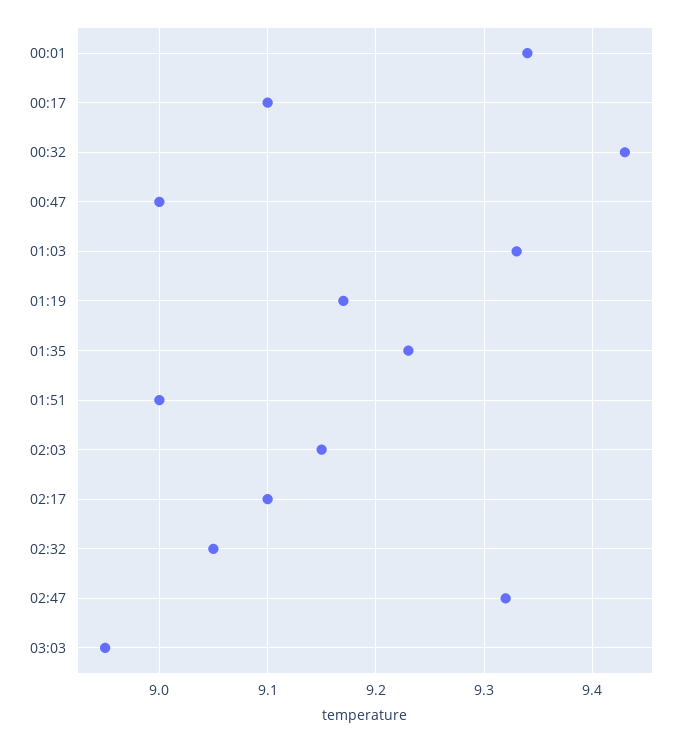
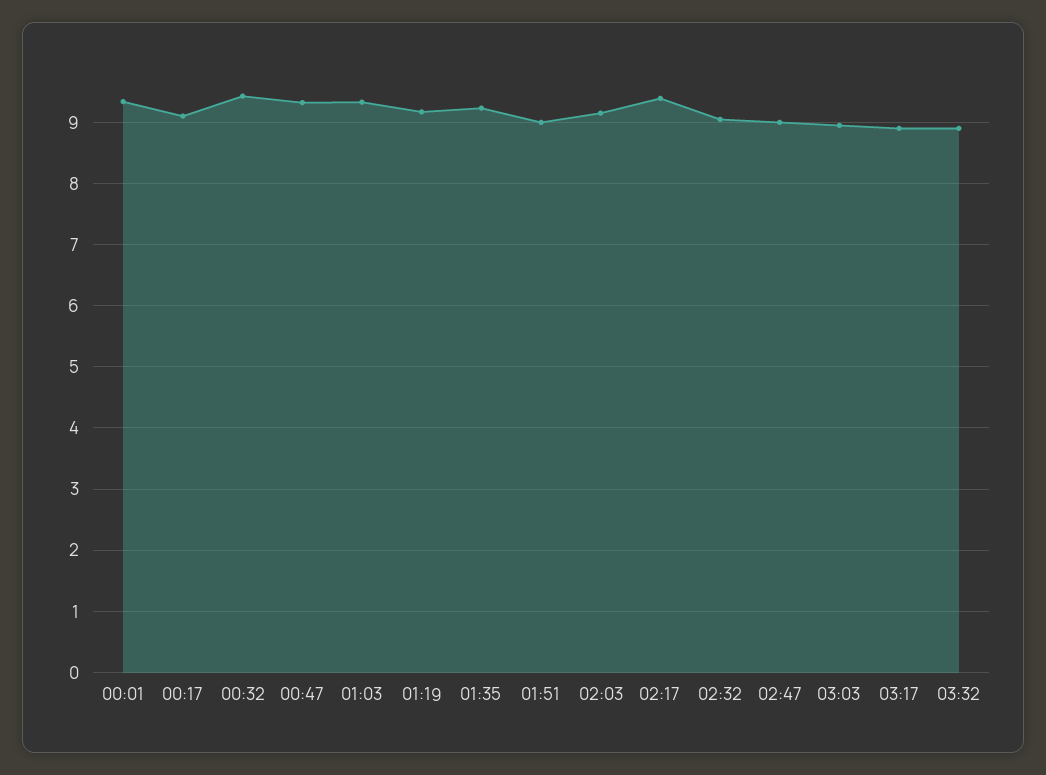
00:47: 9 -> 9.3
02:17: 9.1 -> 9.4
02:47: 9.32 -> 9
03:17: none -> 8.9
03:32: none -> 8.9

